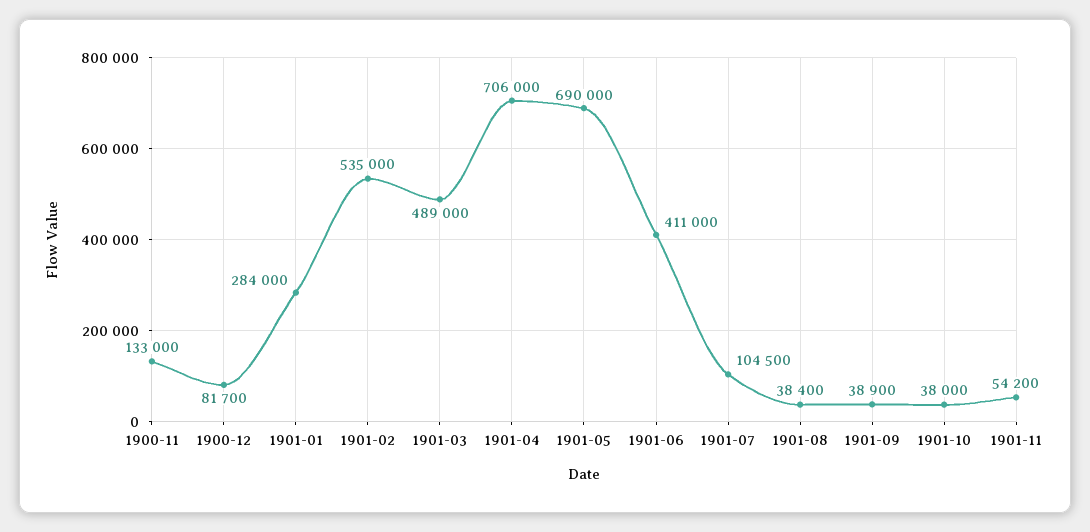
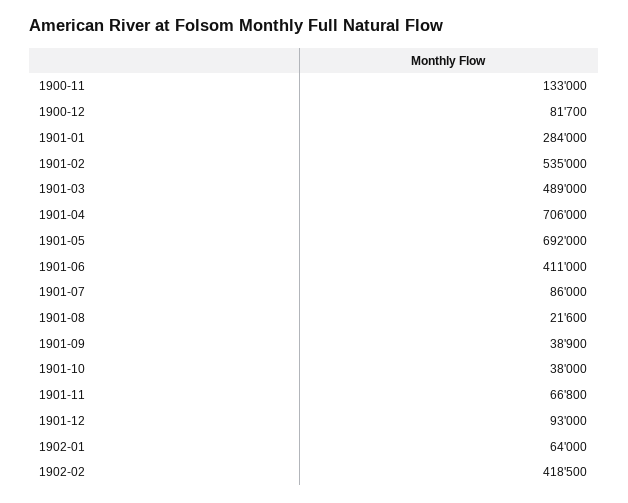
1901-05: 690000 -> 692000
1901-07: 104500 -> 86000
1901-08: 38400 -> 21600
1901-11: 54200 -> 66800
1901-12: none -> 93000
1902-01: none -> 64000
1902-02: none -> 418500

